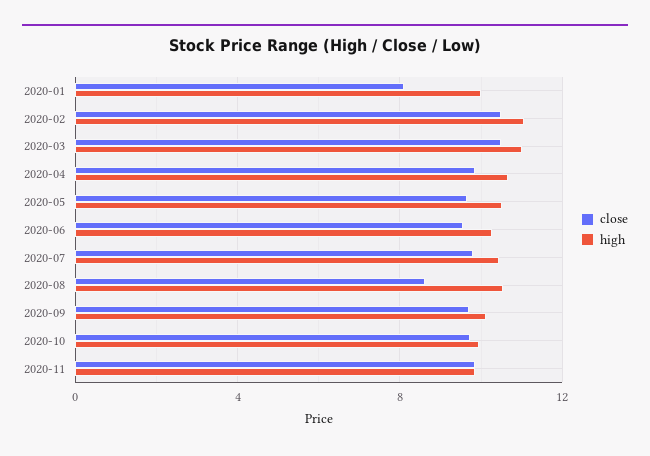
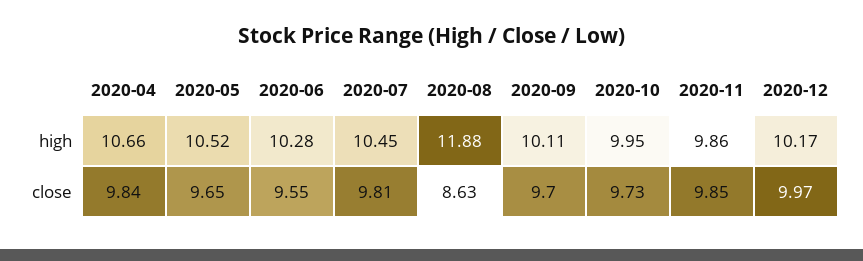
close, 2020-01: 8 -> none
high, 2020-01: 10 -> none
close, 2020-02: 10.5 -> none
high, 2020-02: 11 -> none
close, 2020-03: 10.5 -> none
high, 2020-03: 11 -> none
high, 2020-08: 10.5 -> 11.88
high, 2020-12: none -> 10.17
close, 2020-12: none -> 9.97

